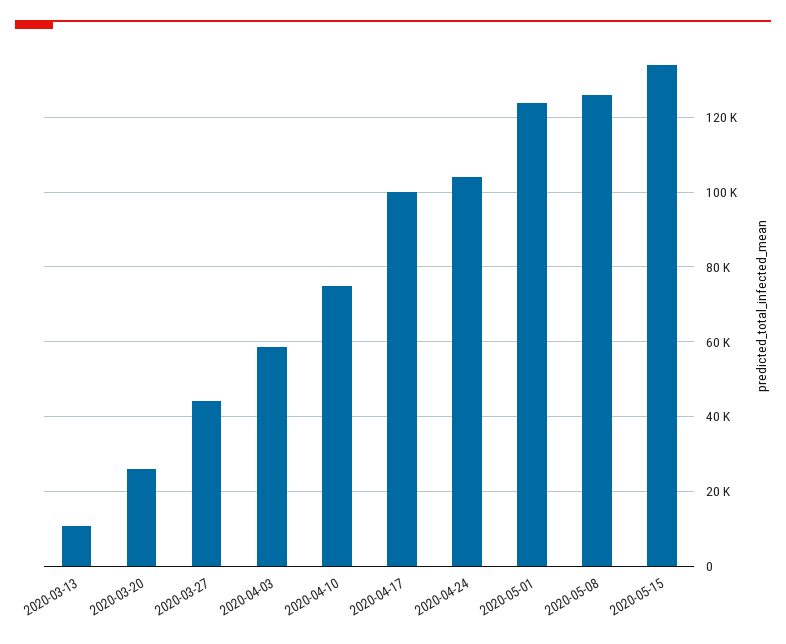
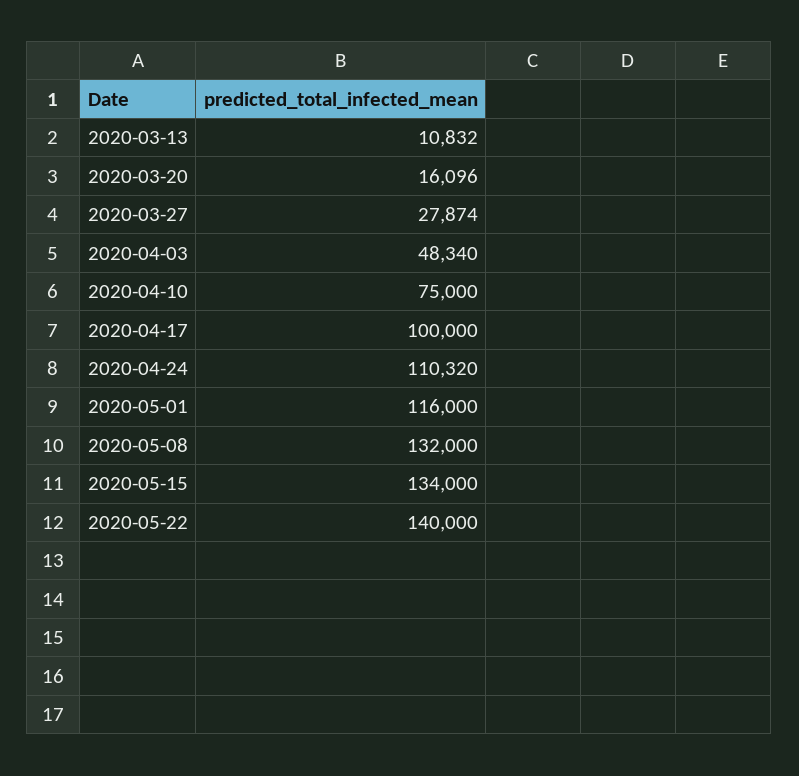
2020-03-20: 26000 -> 16096
2020-03-27: 44000 -> 27874
2020-04-03: 58000 -> 48340
2020-04-24: 104000 -> 110320
2020-05-01: 124000 -> 116000
2020-05-08: 126000 -> 132000
2020-05-22: none -> 140000

